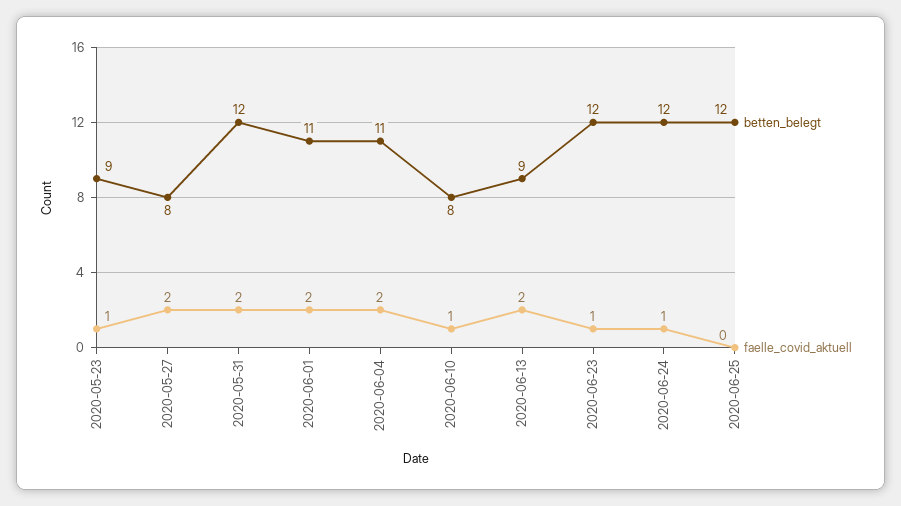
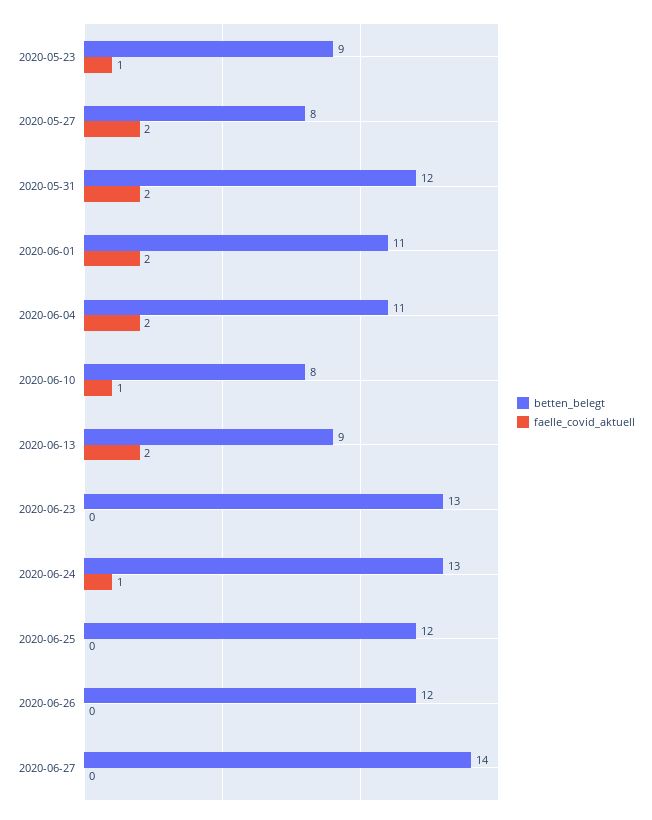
betten_belegt, 2020-06-23: 12 -> 13
faelle_covid_aktuell, 2020-06-23: 1 -> 0
betten_belegt, 2020-06-24: 12 -> 13
betten_belegt, 2020-06-26: none -> 12
faelle_covid_aktuell, 2020-06-26: none -> 0
betten_belegt, 2020-06-27: none -> 14
faelle_covid_aktuell, 2020-06-27: none -> 0

